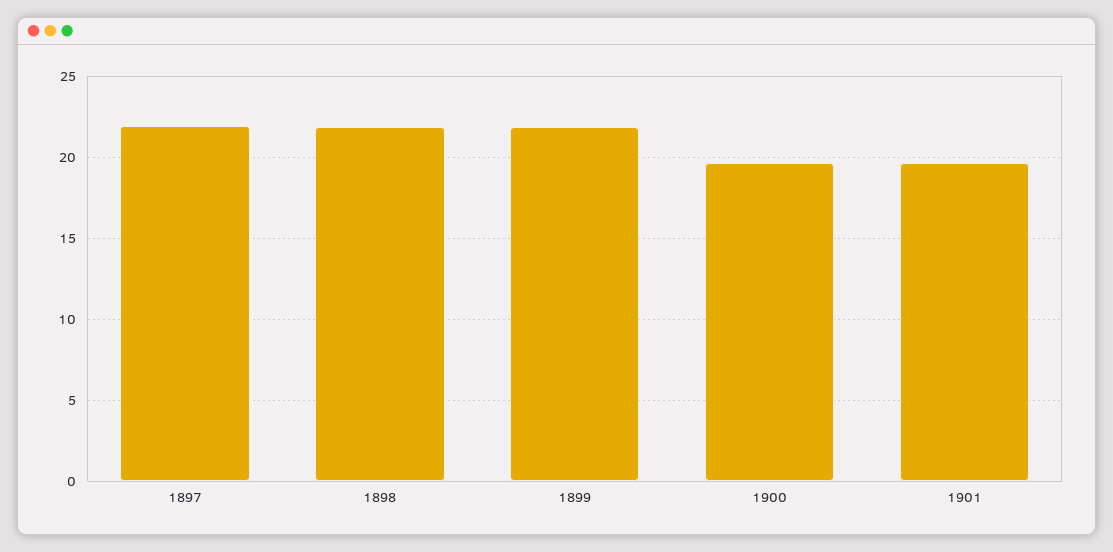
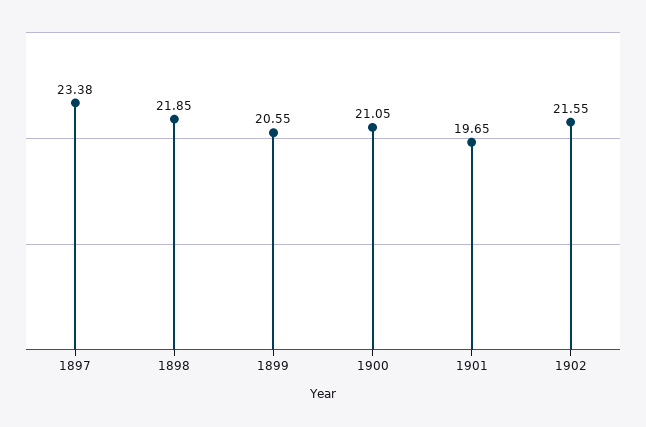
1897: 22 -> 23.38
1899: 22 -> 20.55
1900: 19.5 -> 21.05
1902: none -> 21.55

